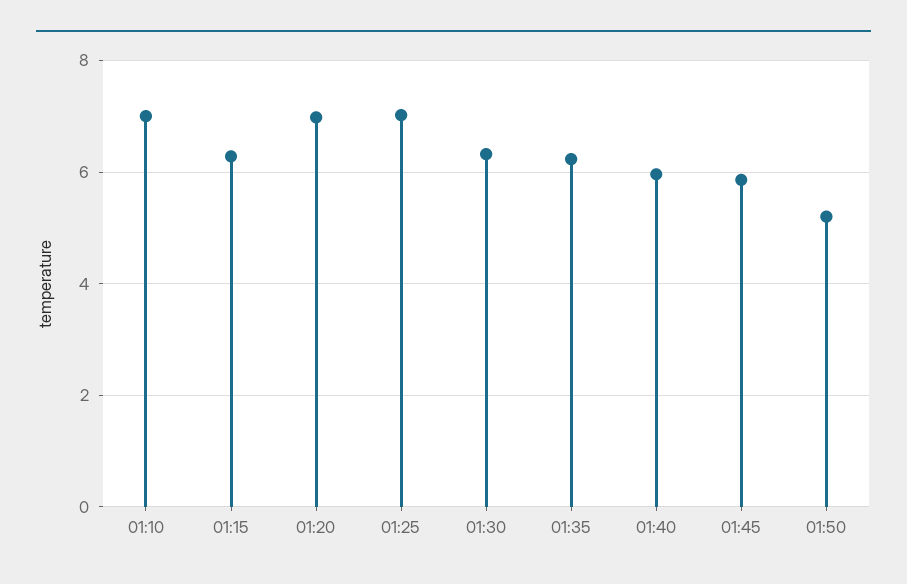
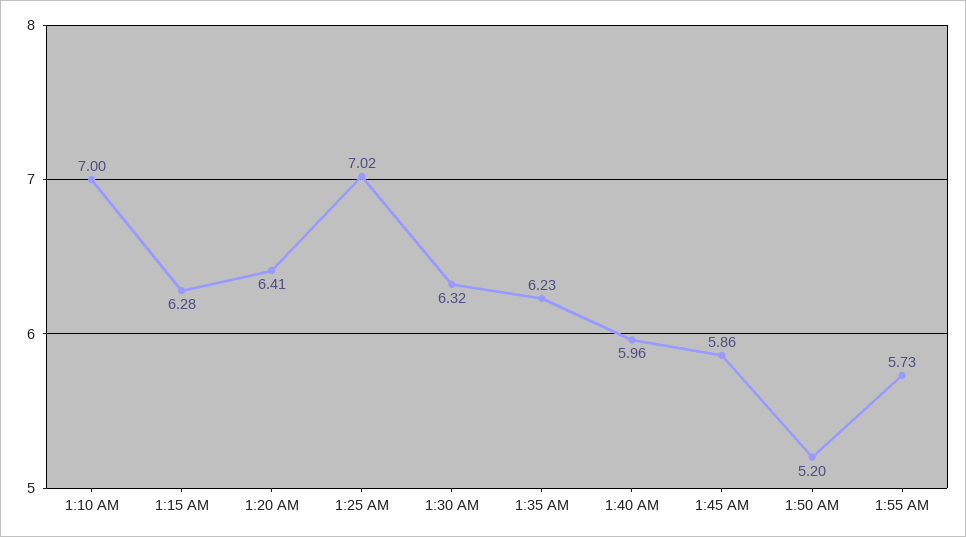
01:20: 7 -> 6.41
1:55 AM: none -> 5.73

